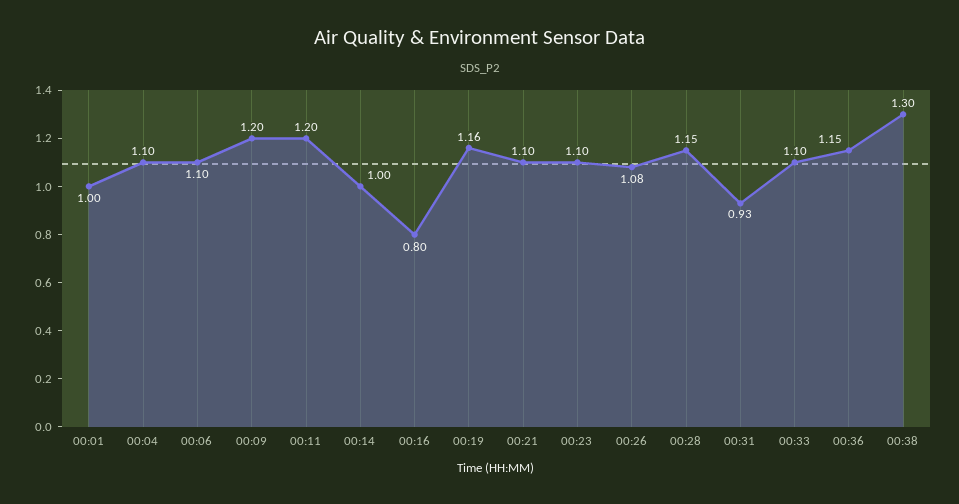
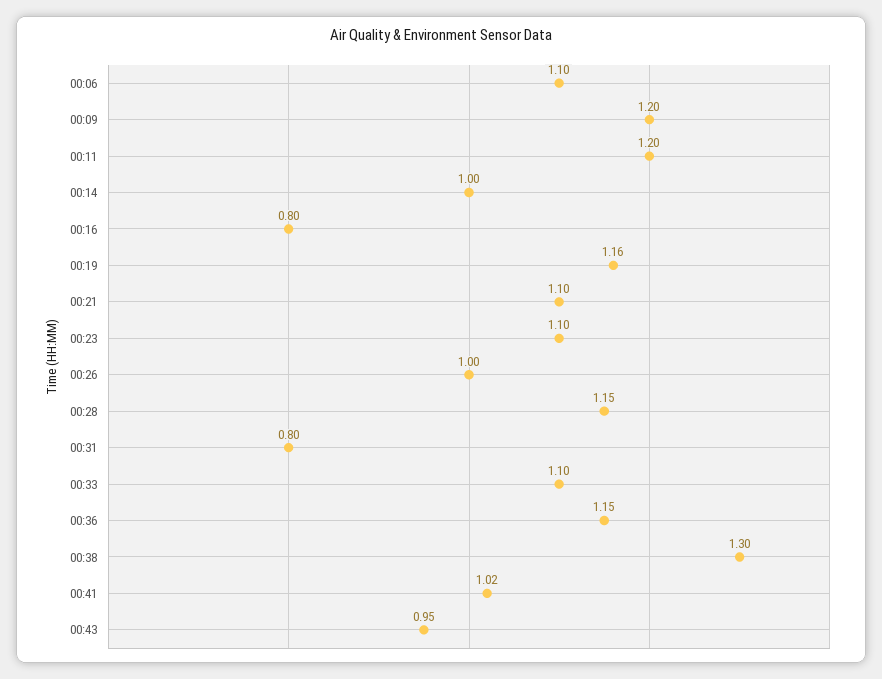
00:01: 1 -> none
00:04: 1.1 -> none
00:26: 1.08 -> 1
00:31: 0.93 -> 0.8
00:41: none -> 1.02
00:43: none -> 0.95

